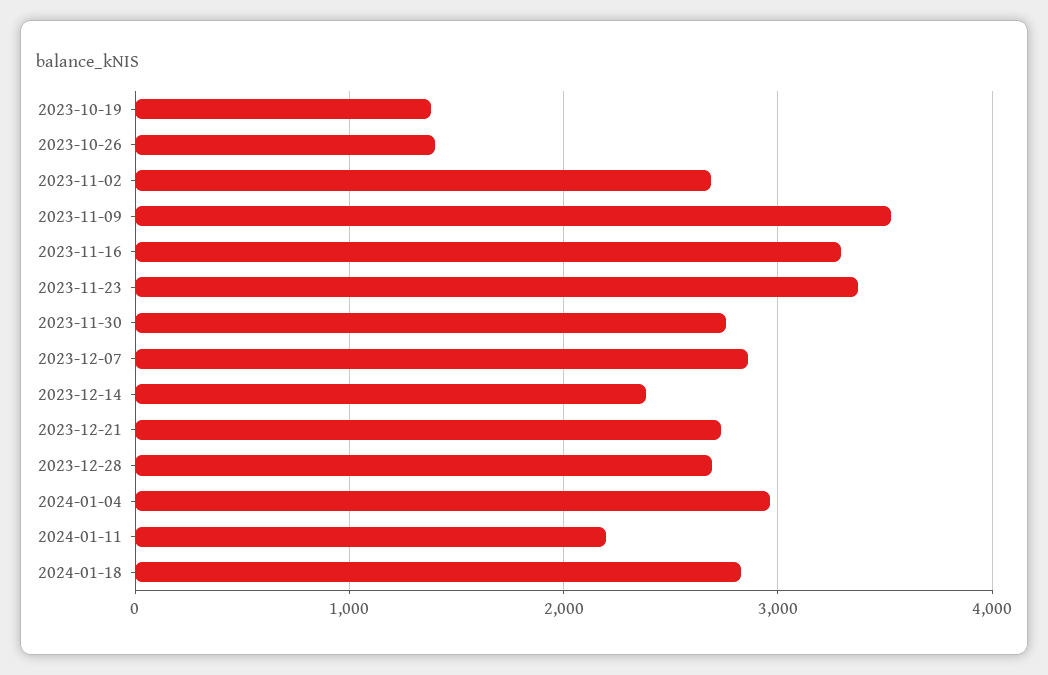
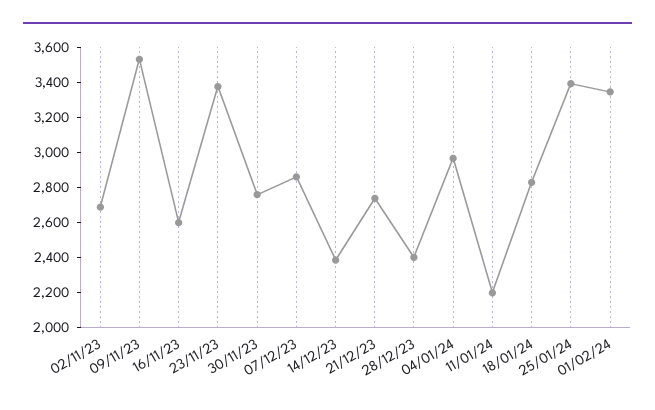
2023-10-19: 1400 -> none
2023-10-26: 1400 -> none
2023-11-16: 3300 -> 2600
2023-12-28: 2700 -> 2400
25/01/24: none -> 3400
01/02/24: none -> 3350

